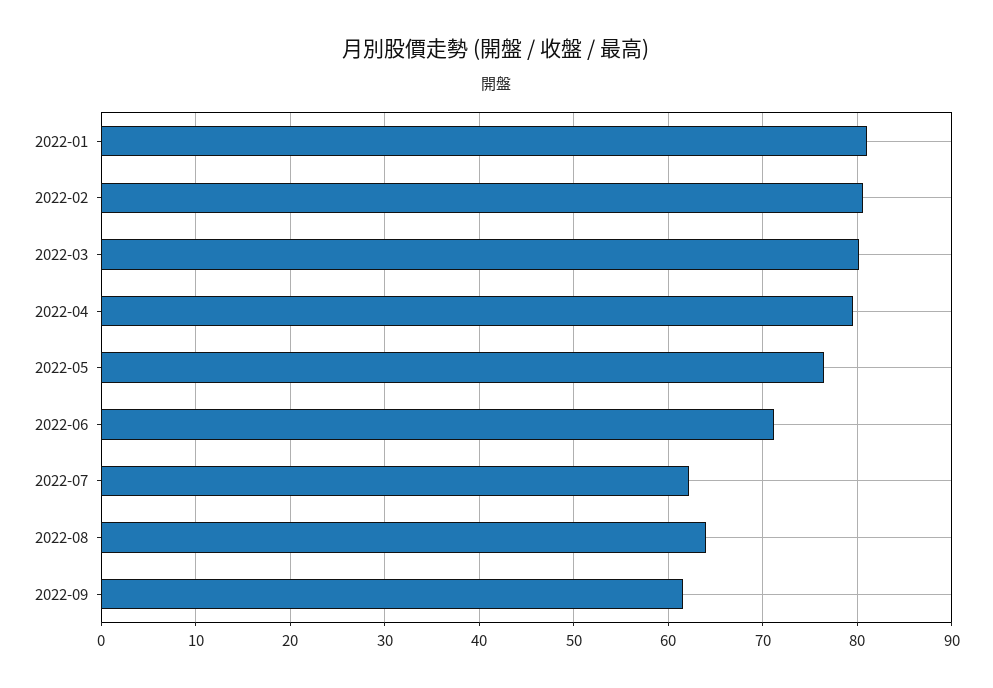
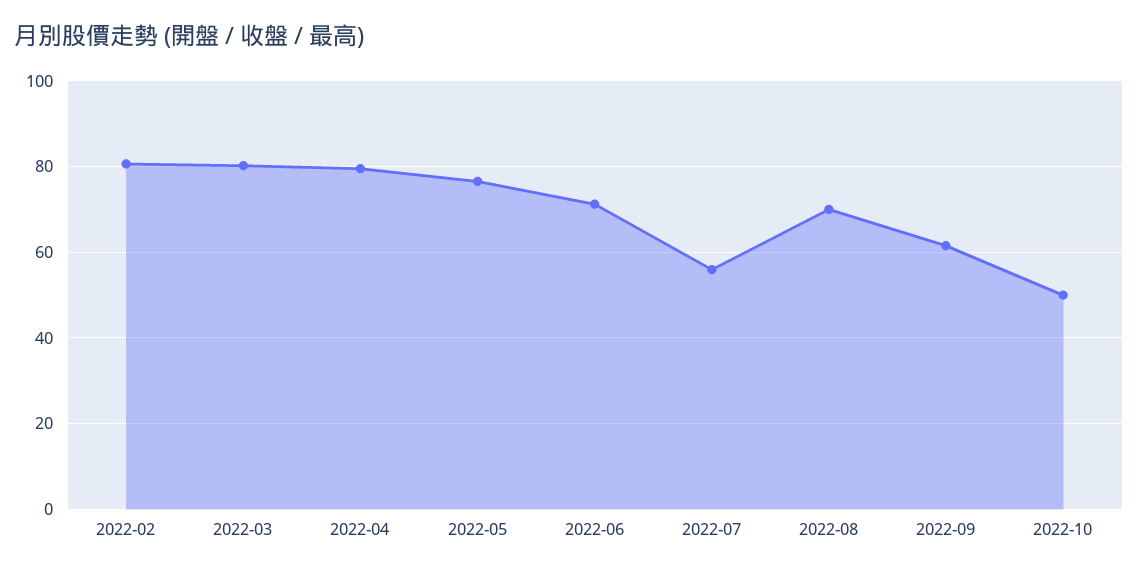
2022-01: 81 -> none
2022-07: 62 -> 56
2022-08: 64 -> 70
2022-10: none -> 50

